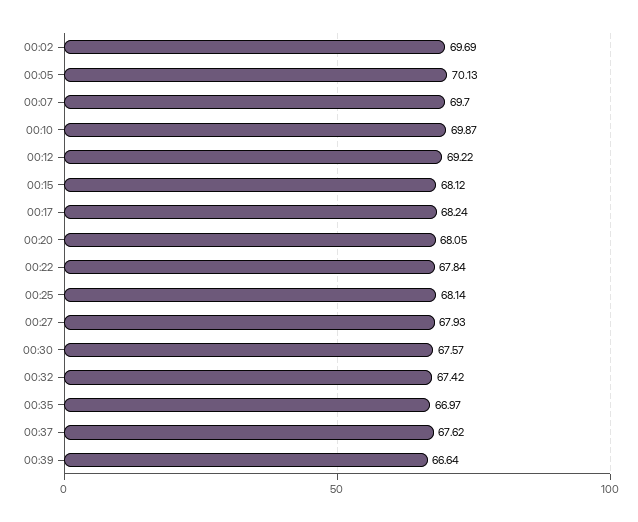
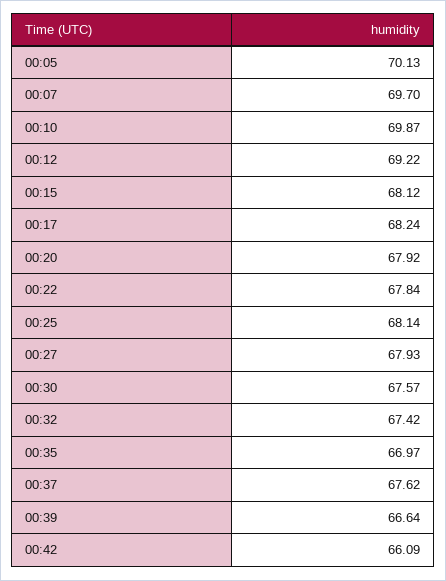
00:02: 69.69 -> none
00:20: 68.05 -> 67.92
00:42: none -> 66.09

